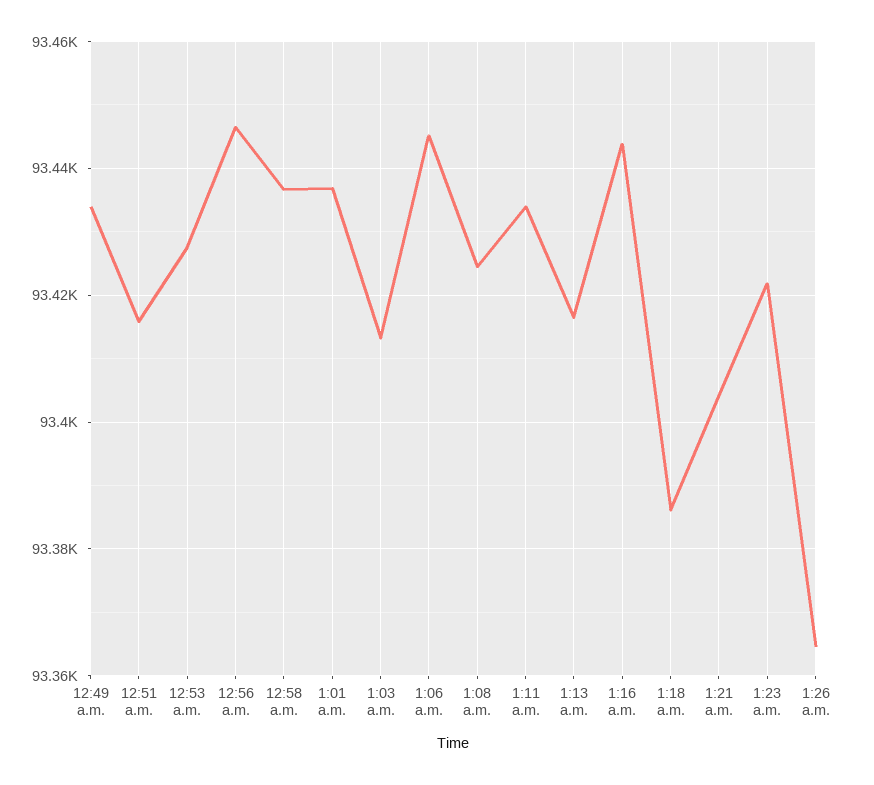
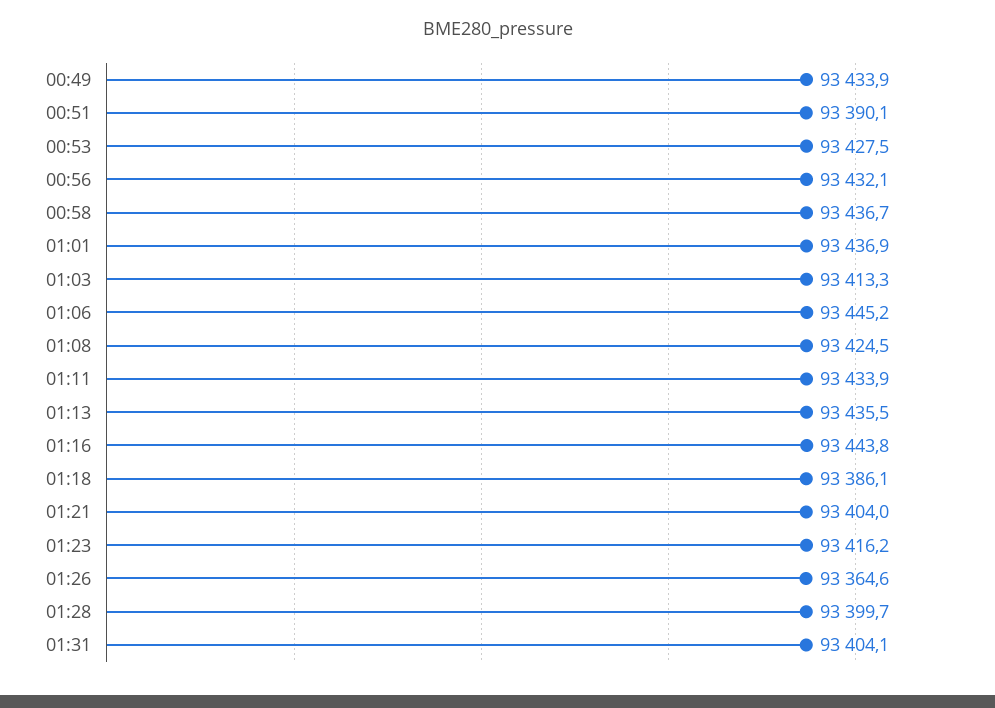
12:51 a.m.: 93416 -> 93390.1
12:56 a.m.: 93446 -> 93432.1
1:13 a.m.: 93416 -> 93435.5
1:23 a.m.: 93422 -> 93416.2
01:28: none -> 93399.7
01:31: none -> 93404.1

